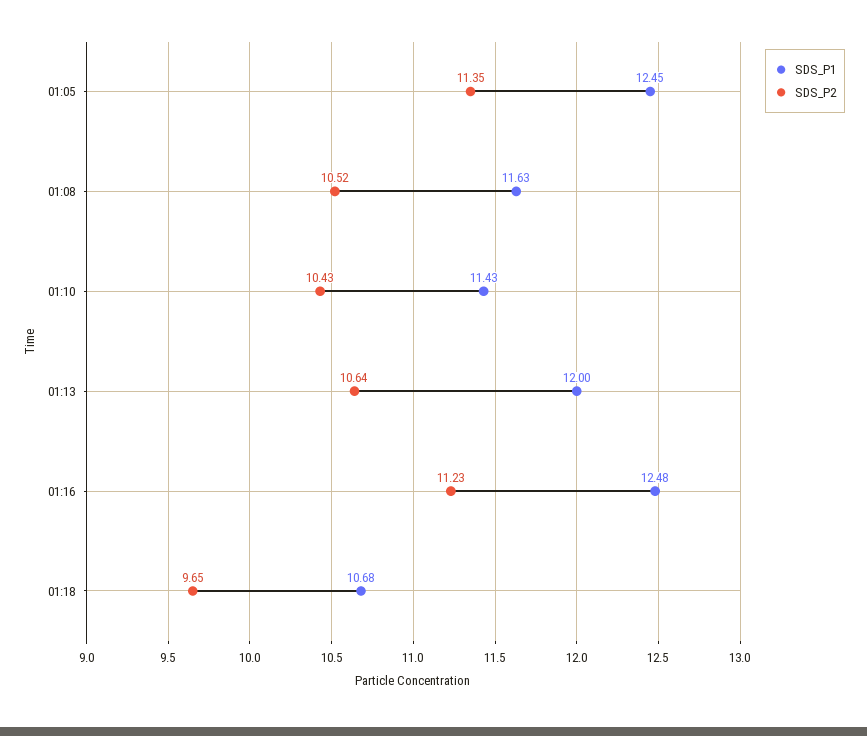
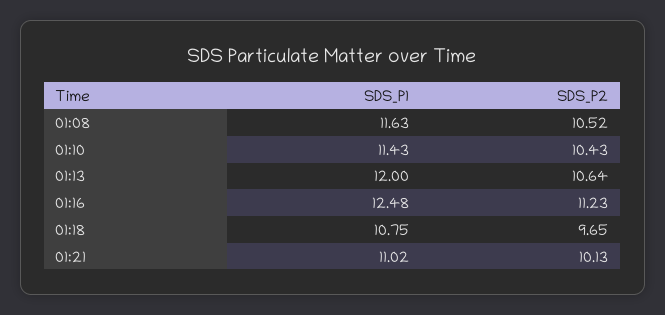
SDS_P1, 01:05: 12.45 -> none
SDS_P2, 01:05: 11.35 -> none
SDS_P1, 01:18: 10.68 -> 10.75
SDS_P1, 01:21: none -> 11.02
SDS_P2, 01:21: none -> 10.13

